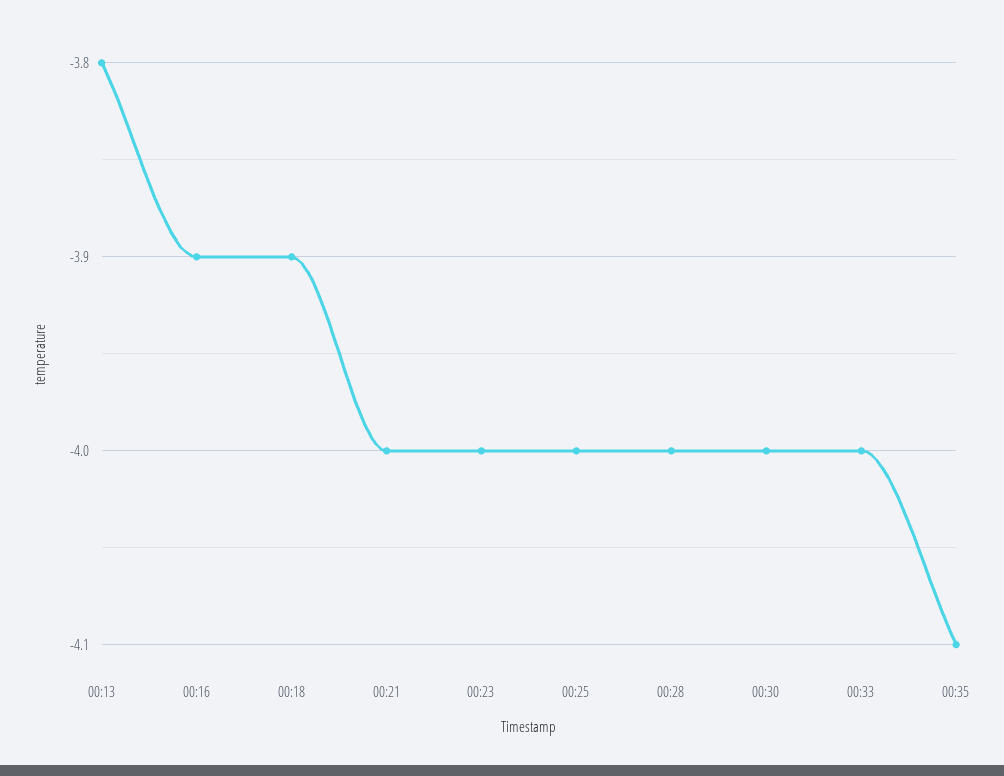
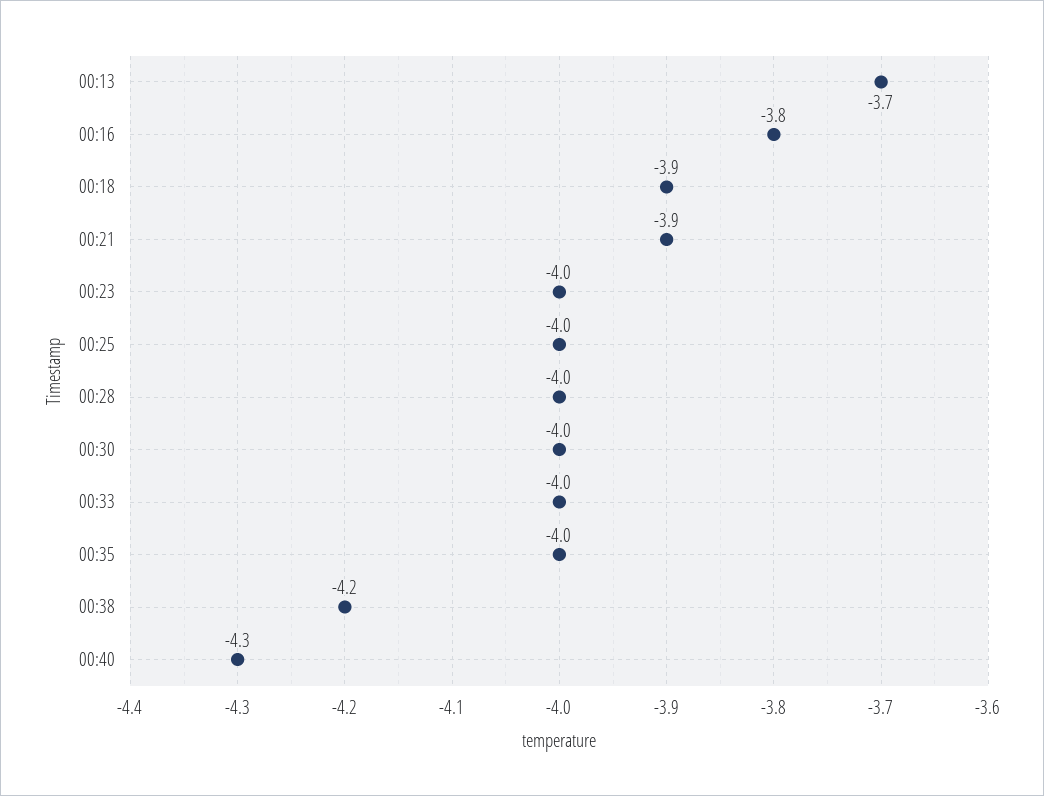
00:13: -3.8 -> -3.7
00:16: -3.9 -> -3.8
00:21: -4 -> -3.9
00:35: -4.1 -> -4
00:38: none -> -4.2
00:40: none -> -4.3

